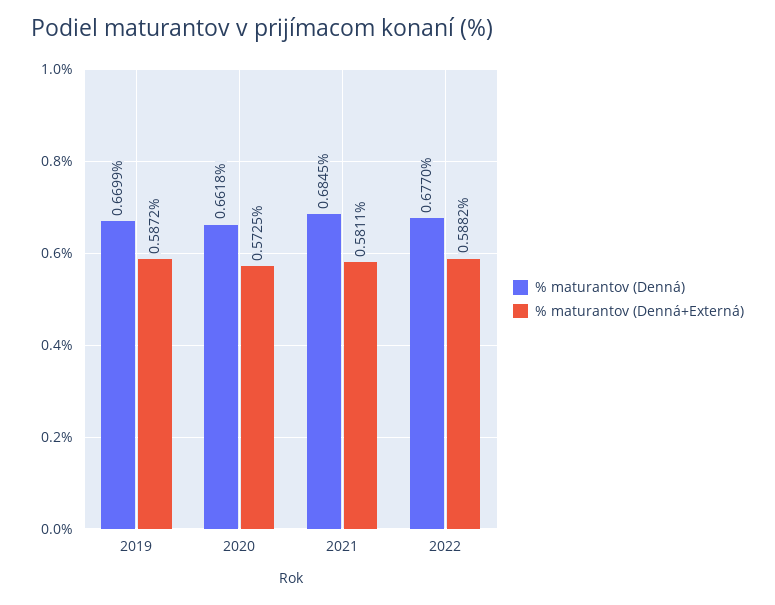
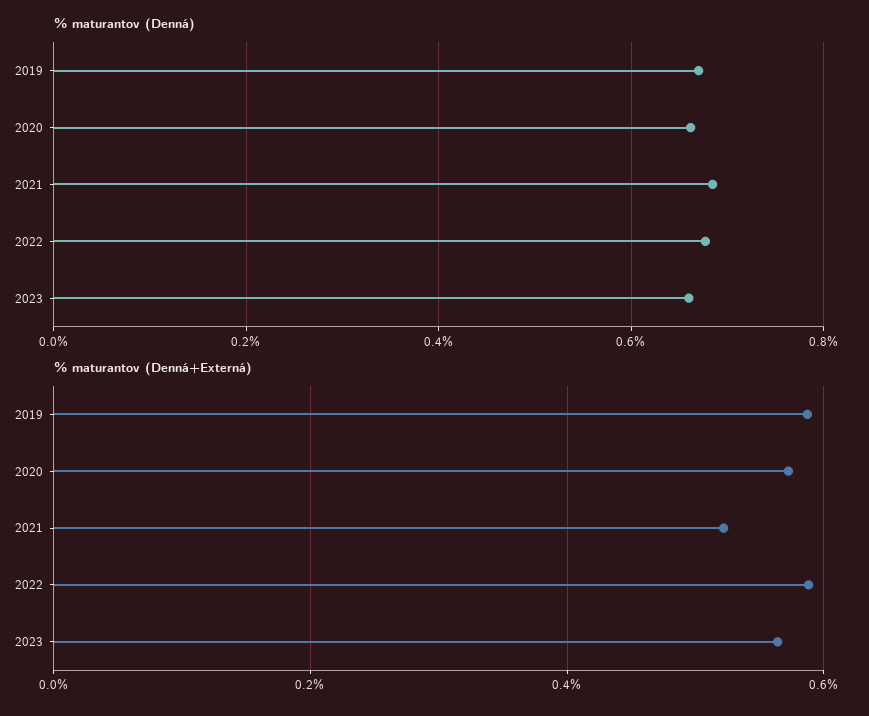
% maturantov (Denná+Externá), 2021: 0.5811 -> 0.52
% maturantov (Denná), 2023: none -> 0.66
% maturantov (Denná+Externá), 2023: none -> 0.56

